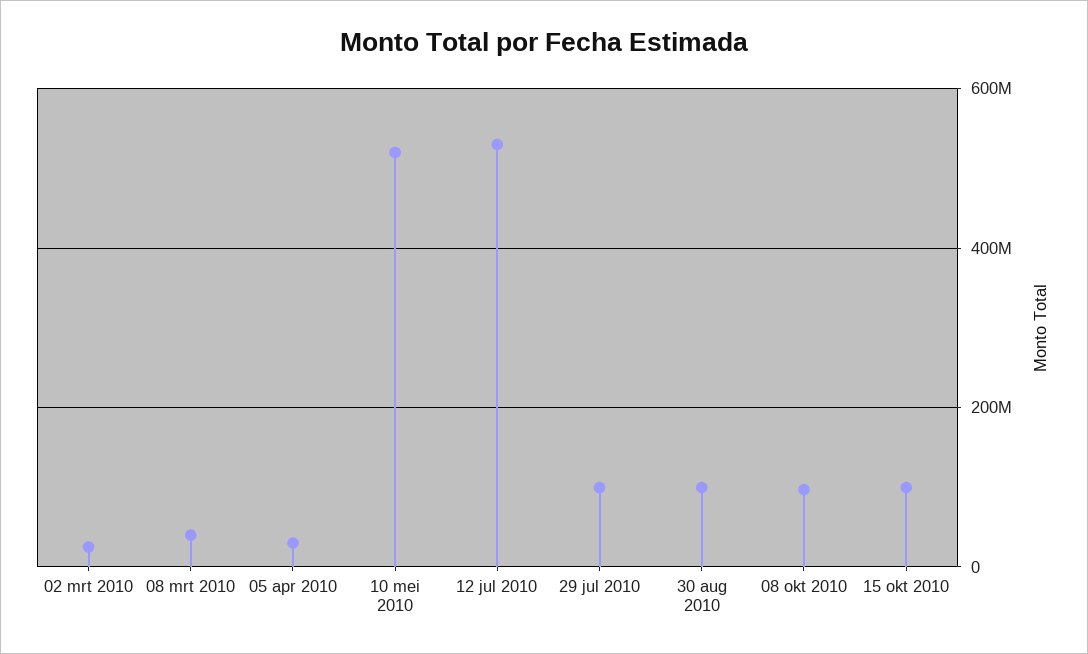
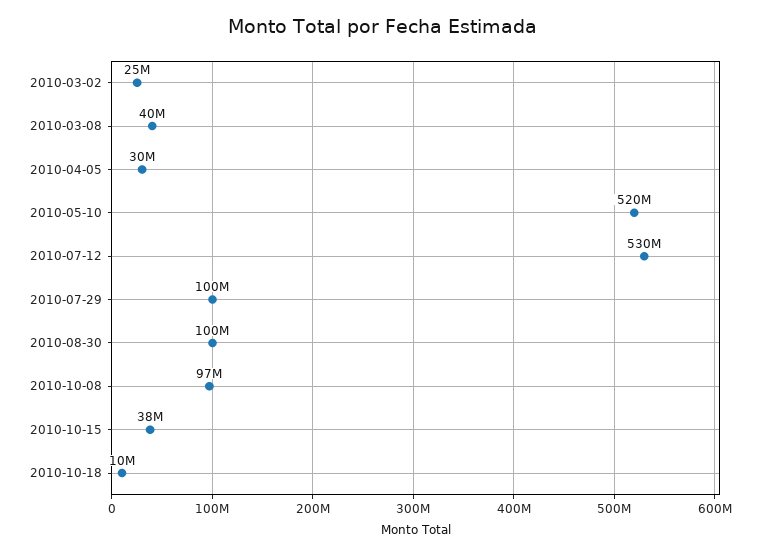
15 okt 2010: 100000000 -> 38000000
2010-10-18: none -> 10000000

